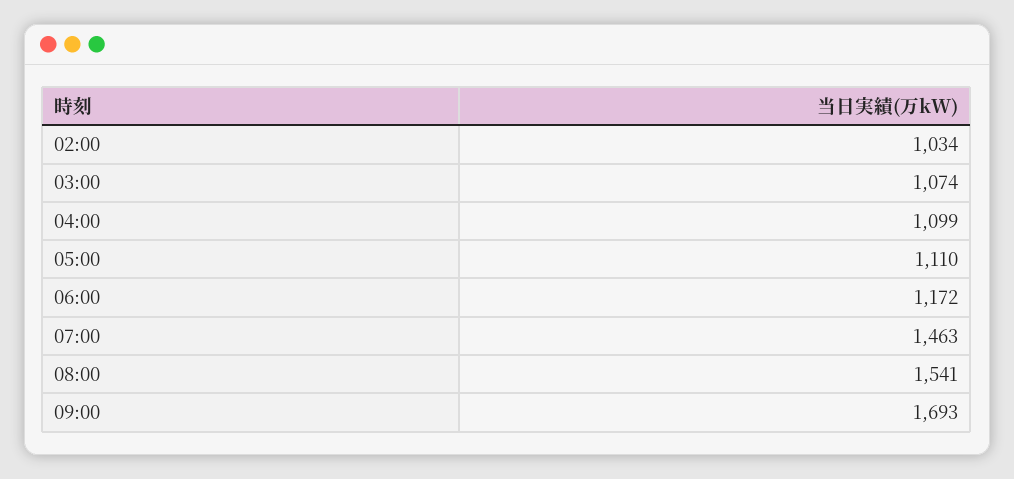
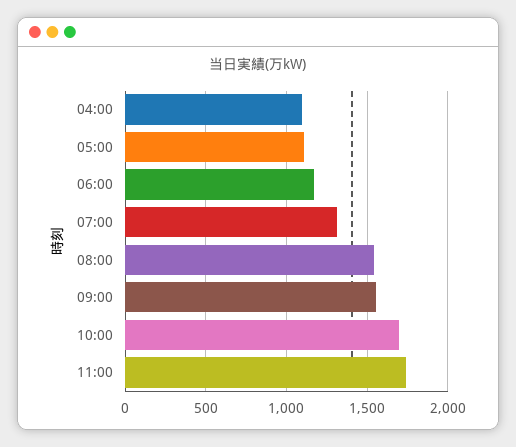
02:00: 1034 -> none
03:00: 1074 -> none
07:00: 1463 -> 1300
09:00: 1693 -> 1550
10:00: none -> 1700
11:00: none -> 1750

